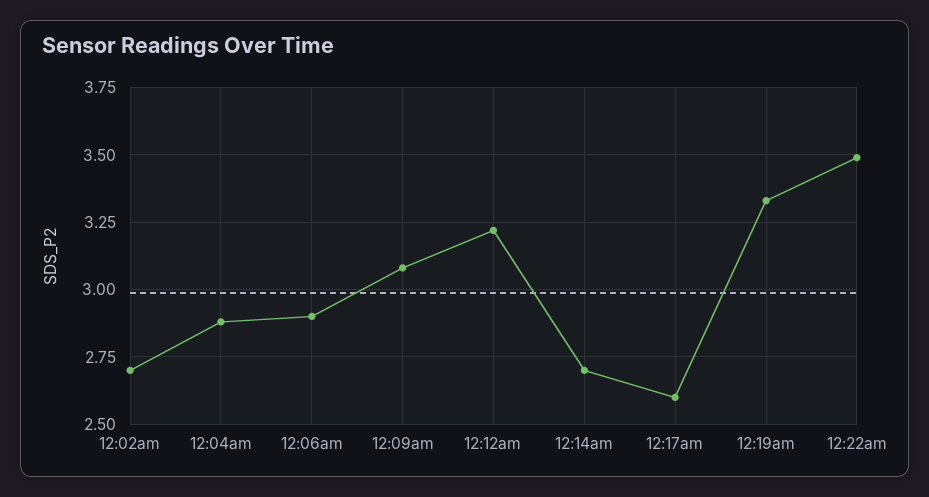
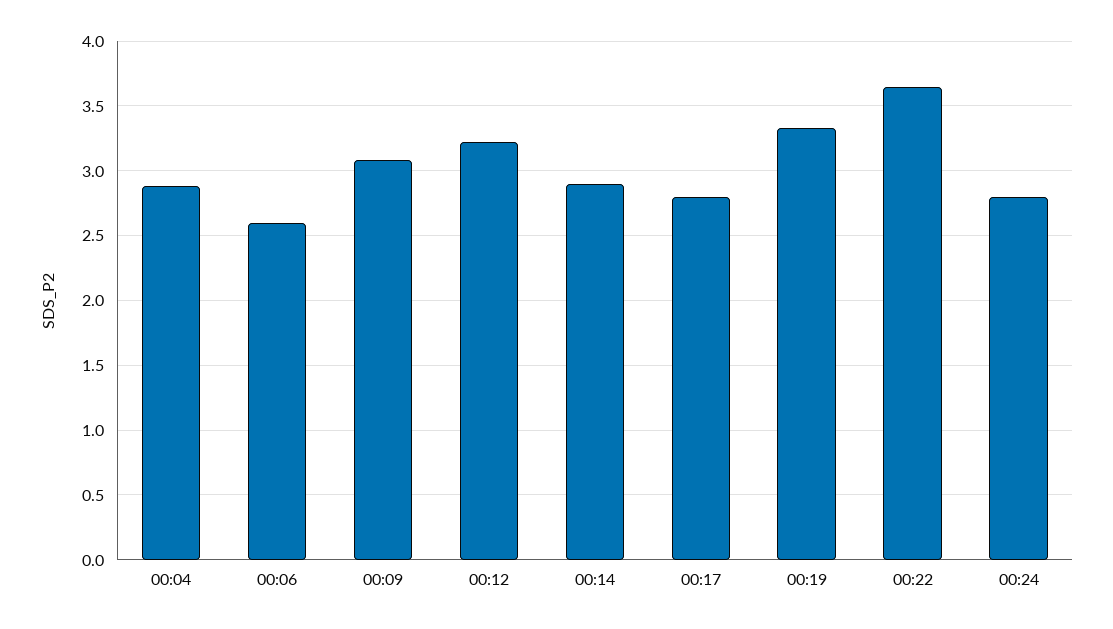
12:02am: 2.7 -> none
12:06am: 2.9 -> 2.6
12:14am: 2.7 -> 2.9
12:17am: 2.6 -> 2.8
12:22am: 3.5 -> 3.65
00:24: none -> 2.8

